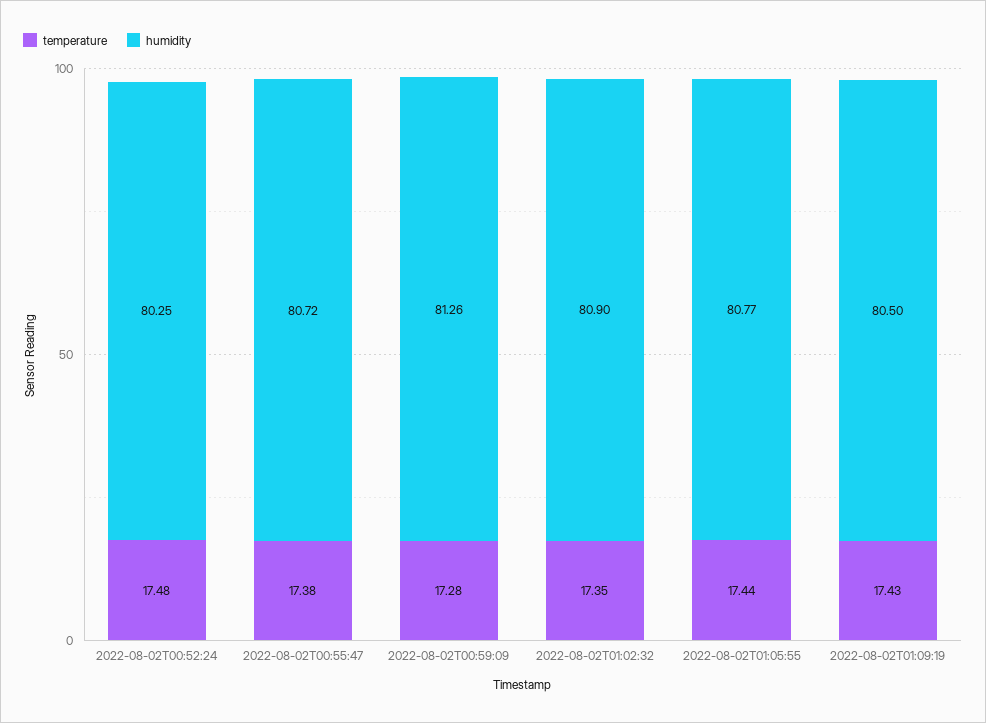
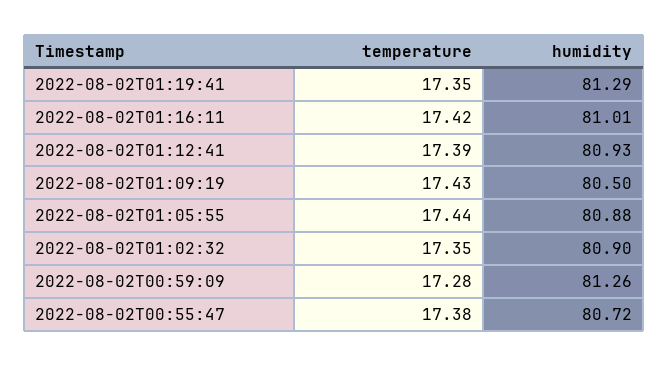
temperature, 2022-08-02T00:52:24: 17.48 -> none
humidity, 2022-08-02T00:52:24: 80.25 -> none
humidity, 2022-08-02T01:05:55: 80.77 -> 80.88
temperature, 2022-08-02T01:19:41: none -> 17.35
humidity, 2022-08-02T01:19:41: none -> 81.29
temperature, 2022-08-02T01:16:11: none -> 17.42
humidity, 2022-08-02T01:16:11: none -> 81.01
temperature, 2022-08-02T01:12:41: none -> 17.39
humidity, 2022-08-02T01:12:41: none -> 80.93

